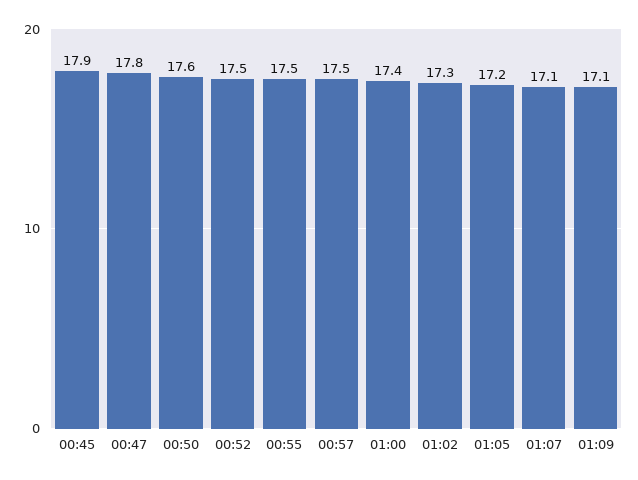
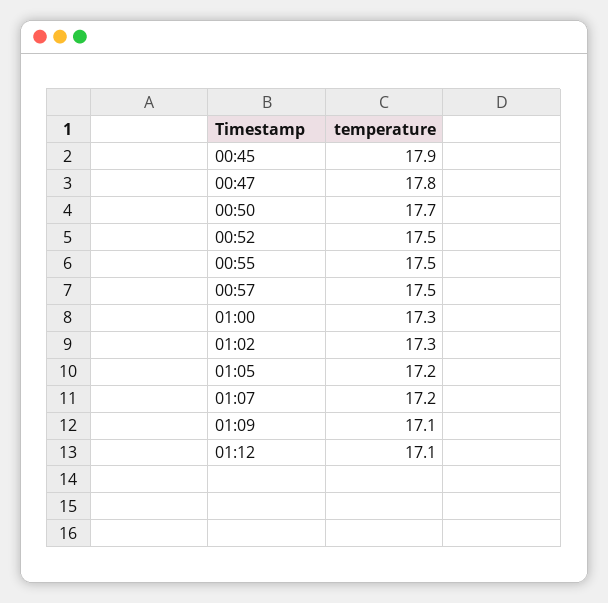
00:50: 17.6 -> 17.7
01:00: 17.4 -> 17.3
01:07: 17.1 -> 17.2
01:12: none -> 17.1

